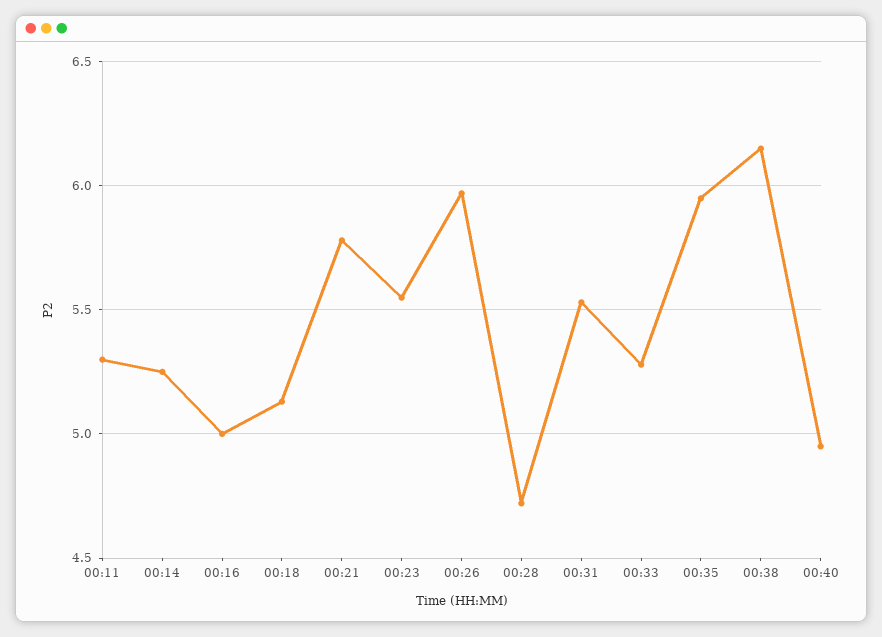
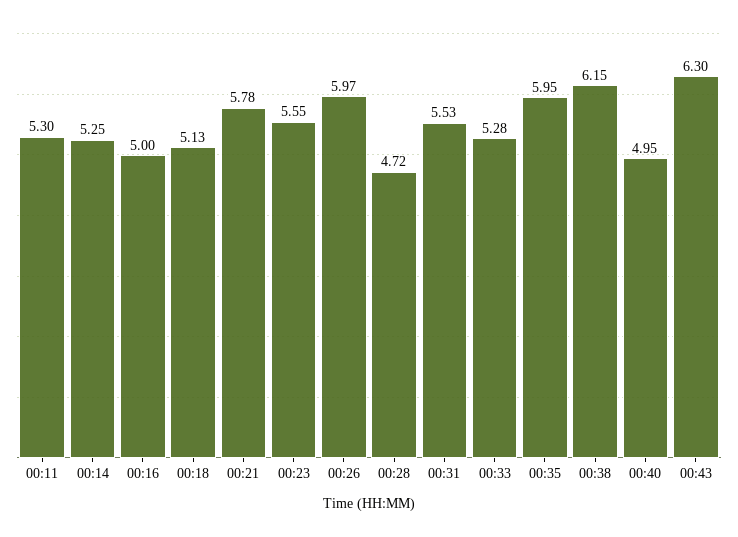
00:43: none -> 6.3

